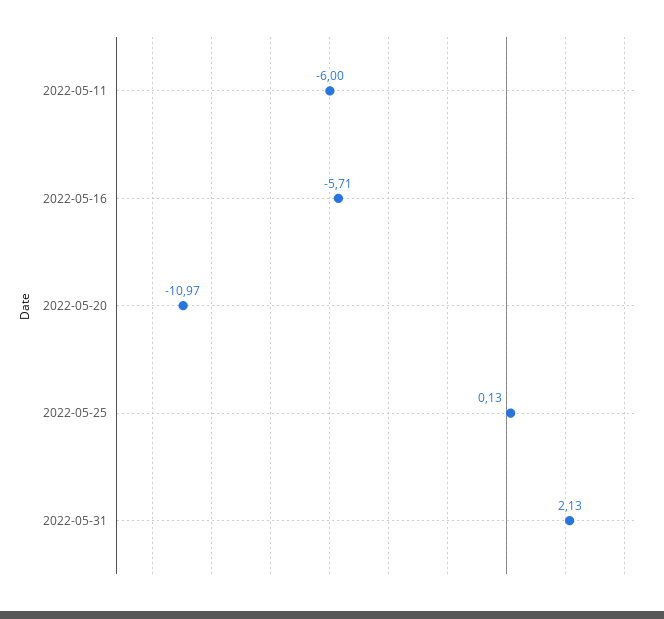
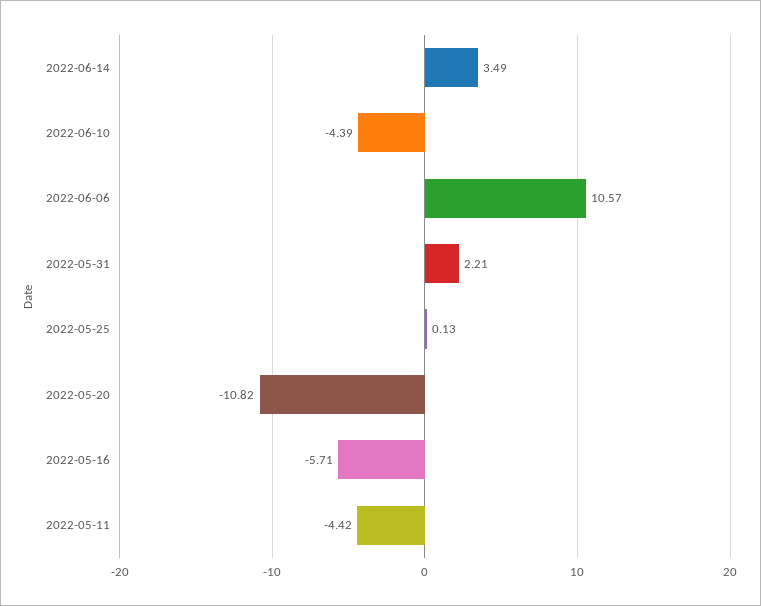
2022-05-11: -6 -> -4.42
2022-05-20: -10.97 -> -10.82
2022-05-31: 2.13 -> 2.21
2022-06-14: none -> 3.49
2022-06-10: none -> -4.39
2022-06-06: none -> 10.57

